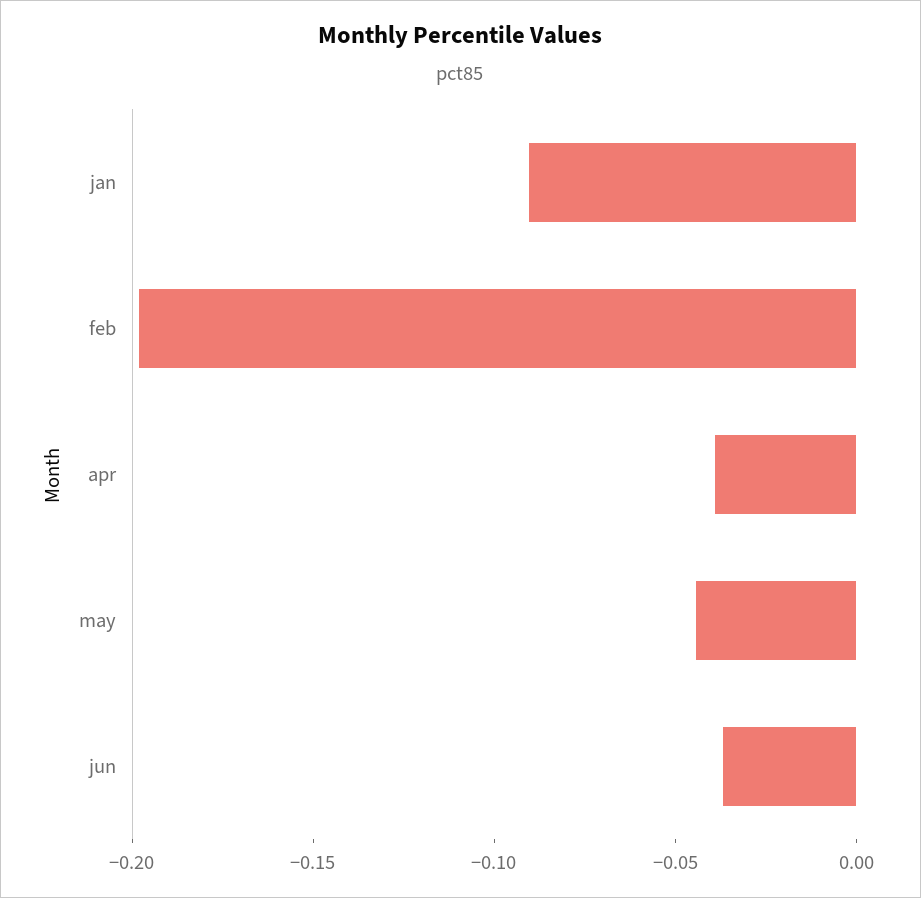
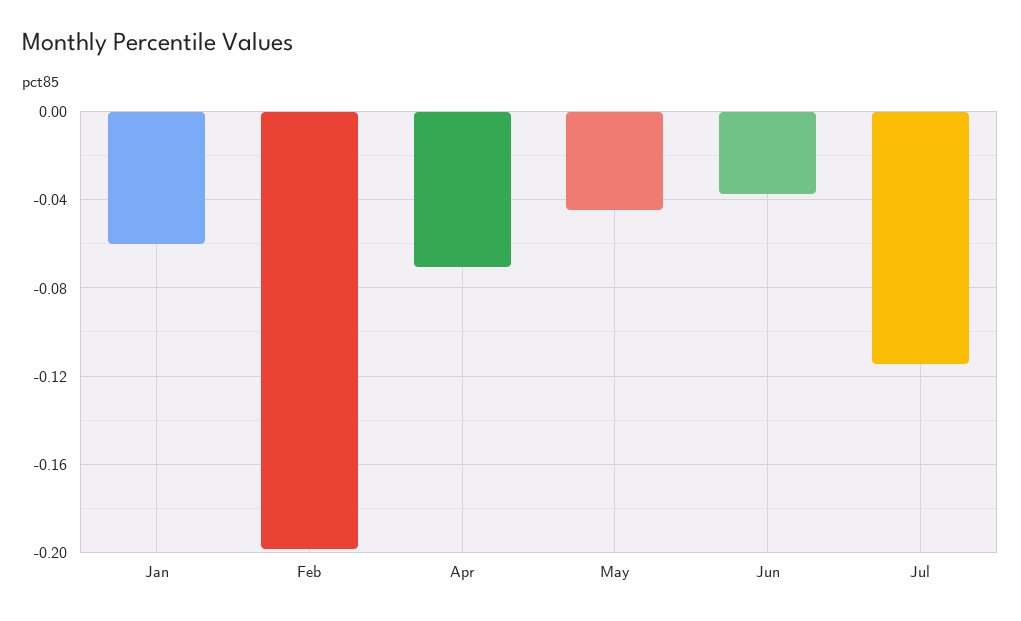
jan: -0.09 -> -0.06
apr: -0.04 -> -0.07
Jul: none -> -0.115

